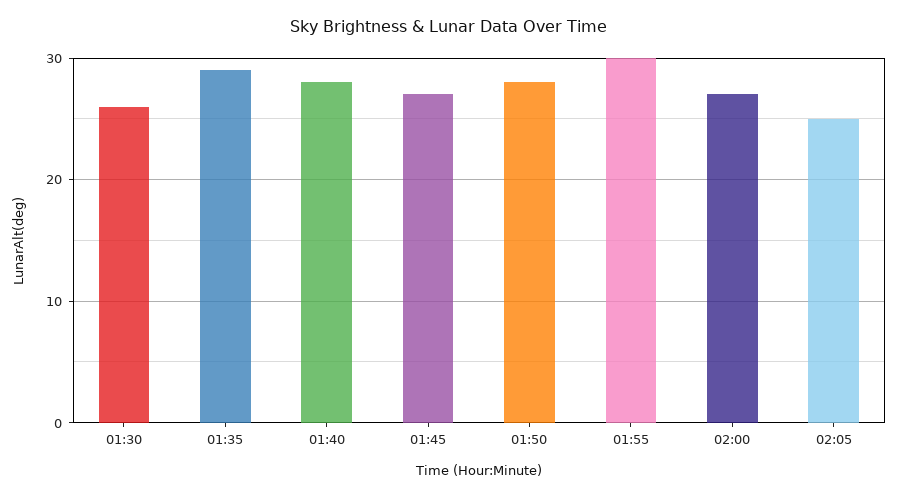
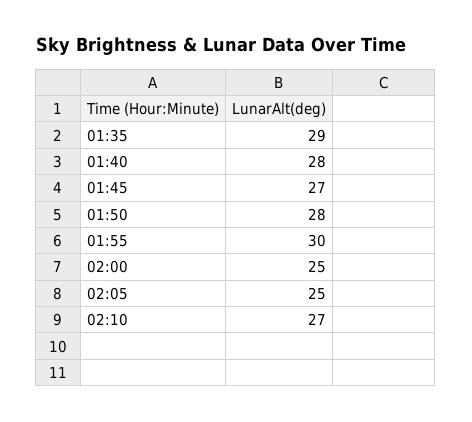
01:30: 26 -> none
02:00: 27 -> 25
02:10: none -> 27

